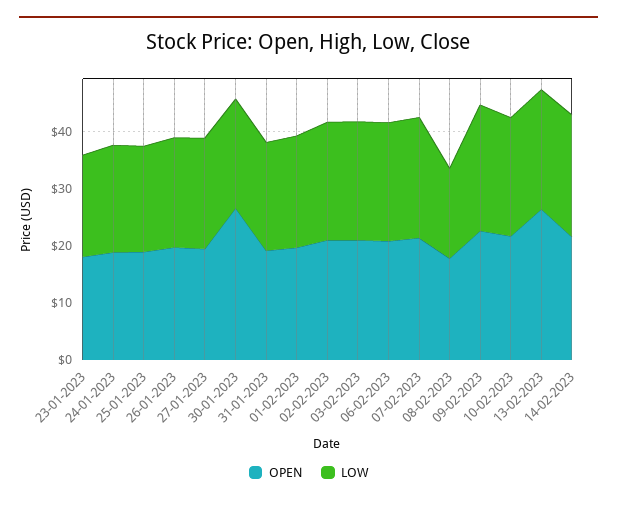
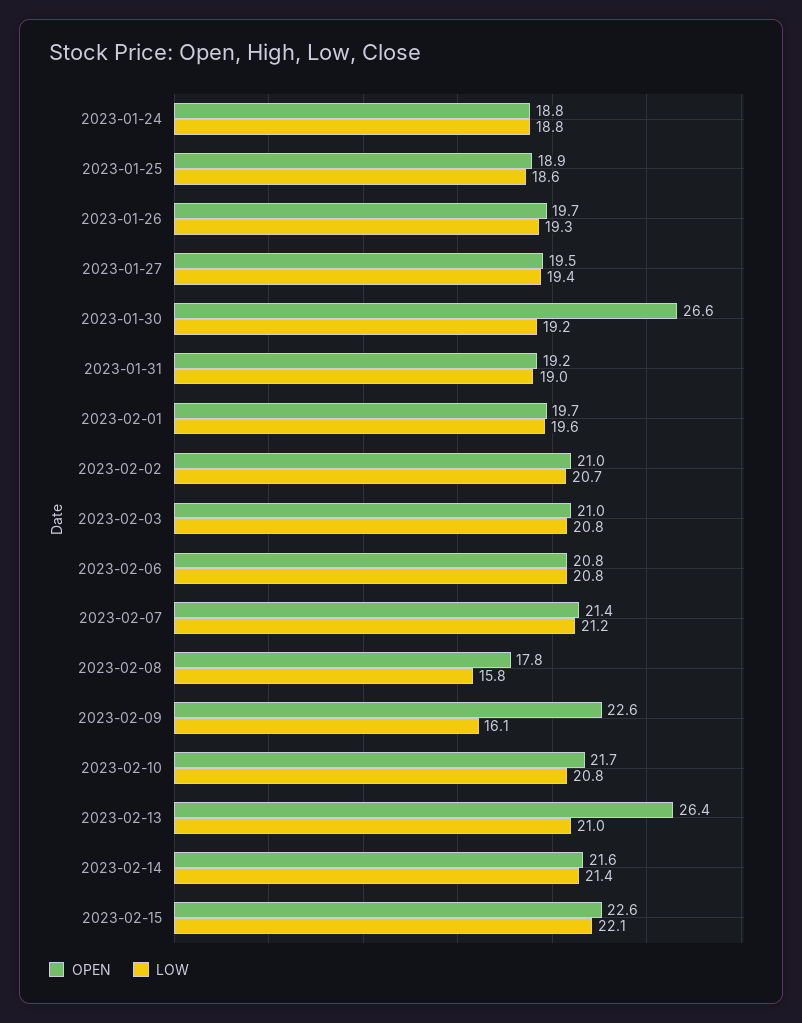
OPEN, 23-01-2023: 18 -> none
LOW, 23-01-2023: 18 -> none
LOW, 09-02-2023: 22 -> 16.1
OPEN, 2023-02-15: none -> 22.6
LOW, 2023-02-15: none -> 22.1

